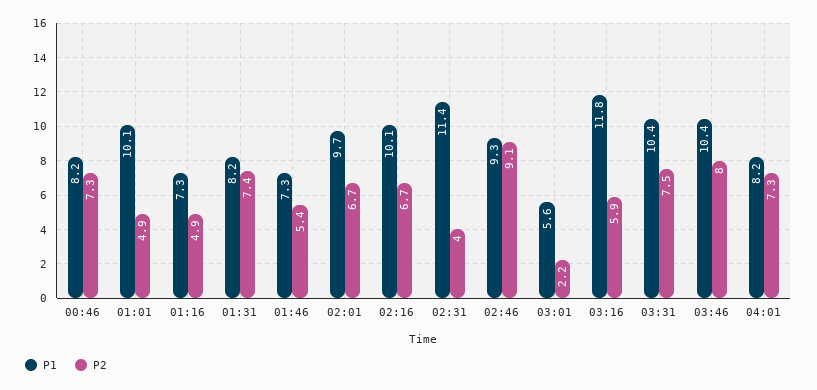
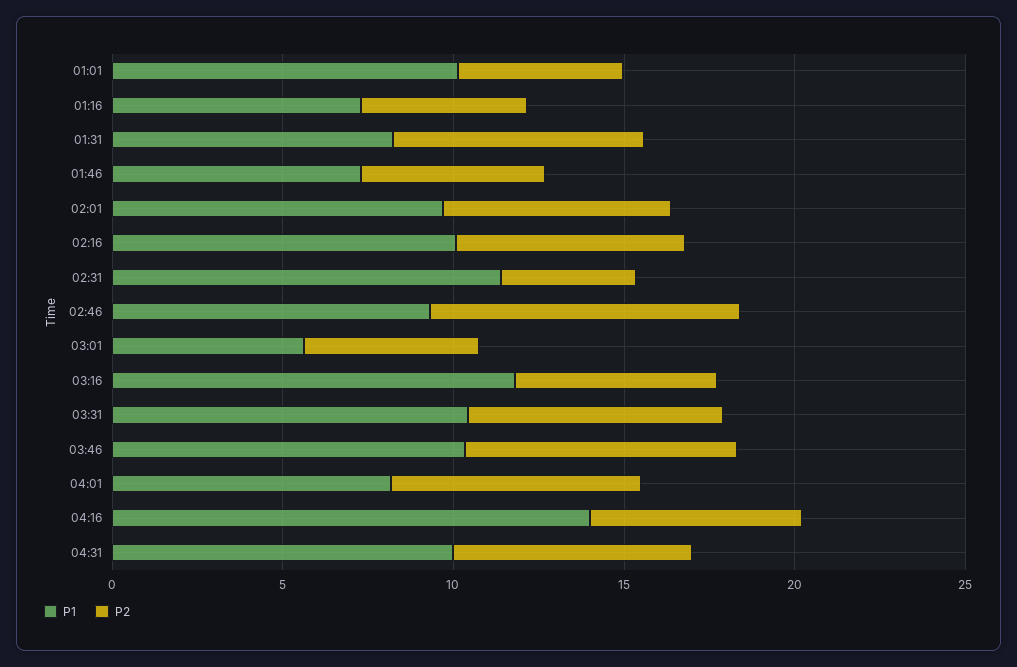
P1, 00:46: 8.2 -> none
P2, 00:46: 7.3 -> none
P2, 03:01: 2.2 -> 5
P1, 04:16: none -> 14
P2, 04:16: none -> 6
P1, 04:31: none -> 10
P2, 04:31: none -> 7

